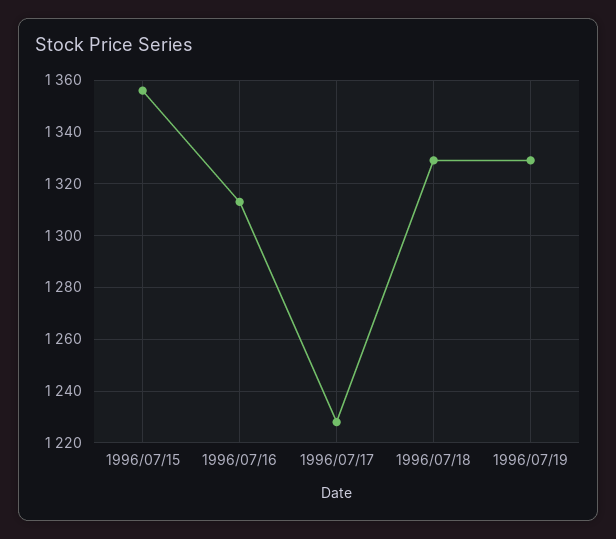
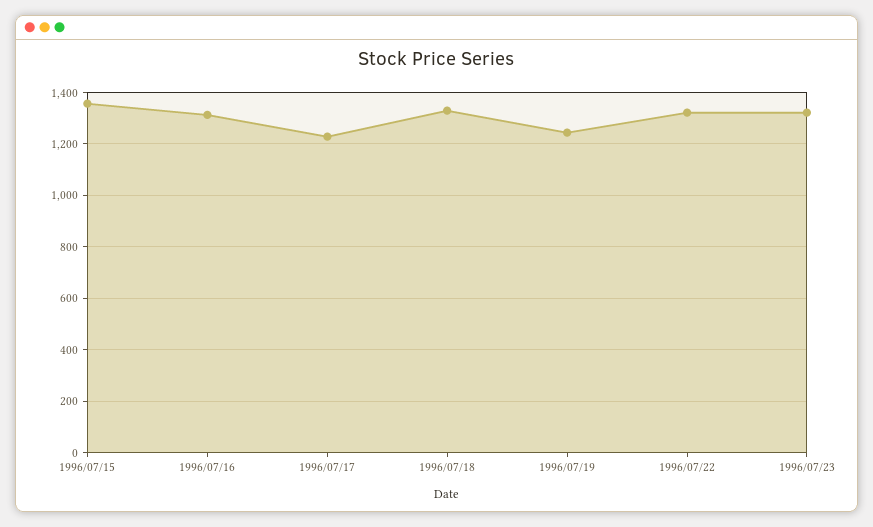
1996/07/19: 1330 -> 1250
1996/07/22: none -> 1325
1996/07/23: none -> 1325

